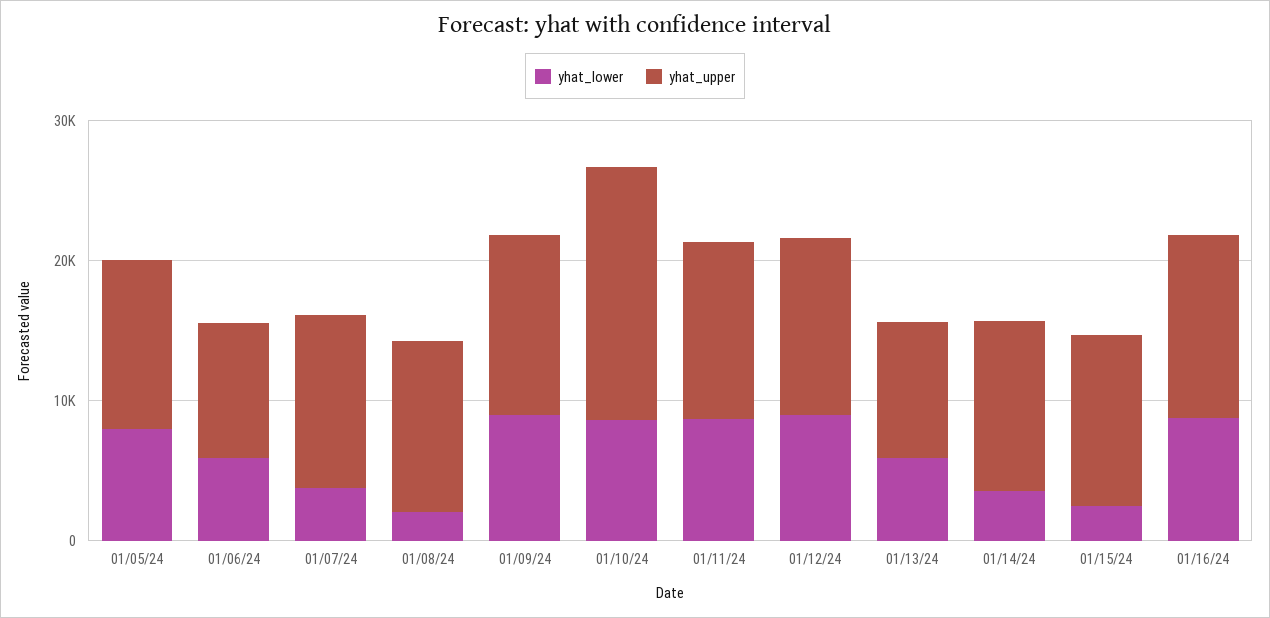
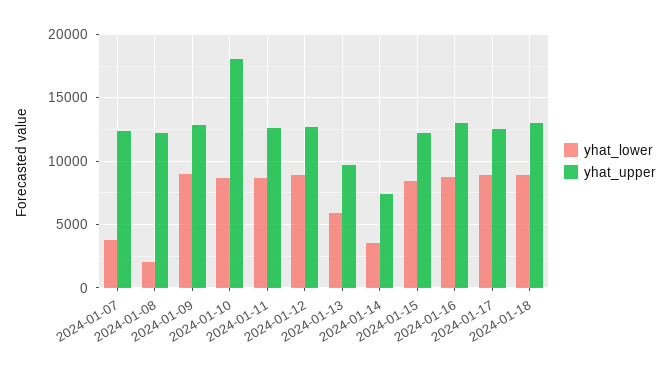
yhat_lower, 01/05/24: 8000 -> none
yhat_upper, 01/05/24: 12000 -> none
yhat_lower, 01/06/24: 6000 -> none
yhat_upper, 01/06/24: 10000 -> none
yhat_upper, 01/14/24: 12000 -> 7500
yhat_lower, 01/15/24: 2000 -> 8500
yhat_lower, 2024-01-17: none -> 9000
yhat_upper, 2024-01-17: none -> 12500
yhat_lower, 2024-01-18: none -> 9000
yhat_upper, 2024-01-18: none -> 13000

